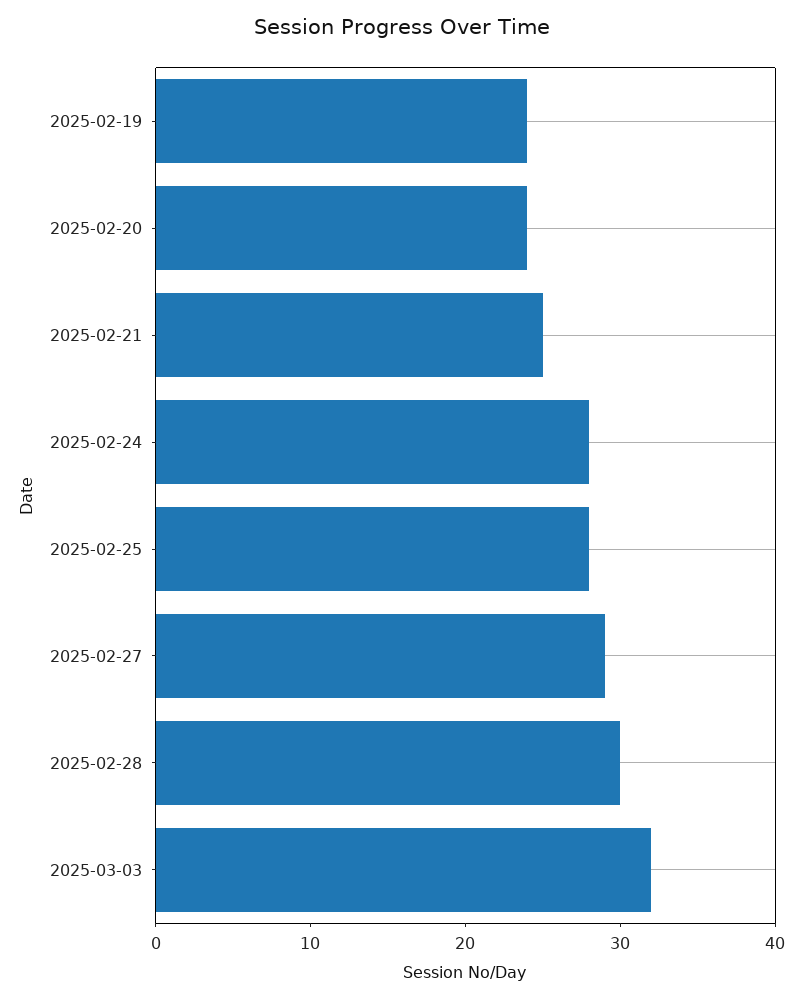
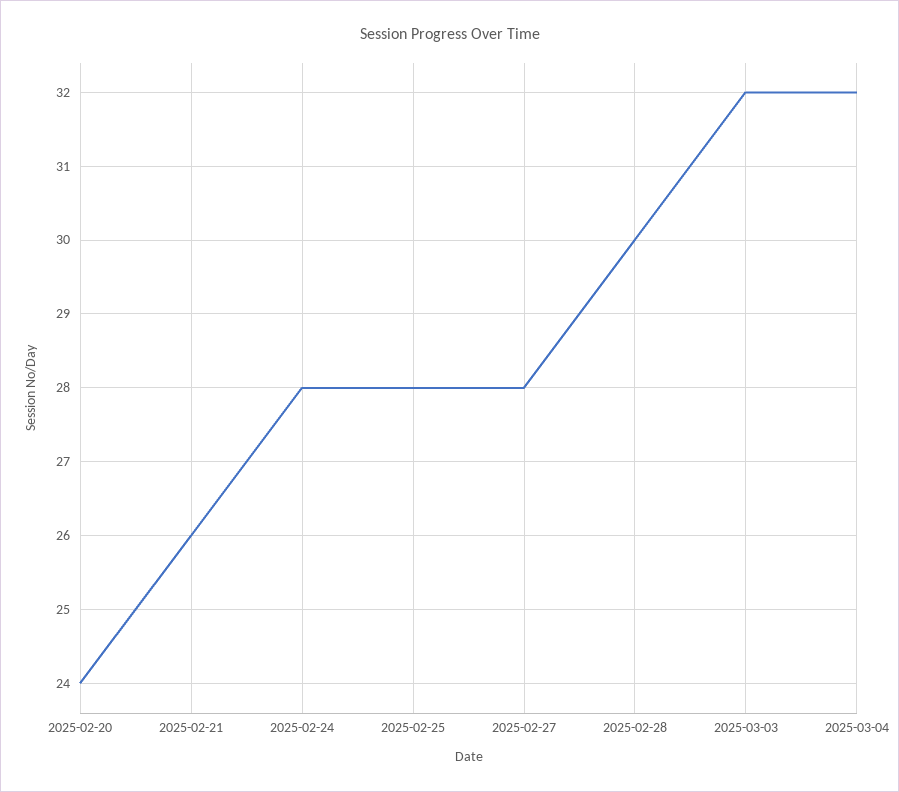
2025-02-19: 24 -> none
2025-02-21: 25 -> 26
2025-02-27: 29 -> 28
2025-03-04: none -> 32

